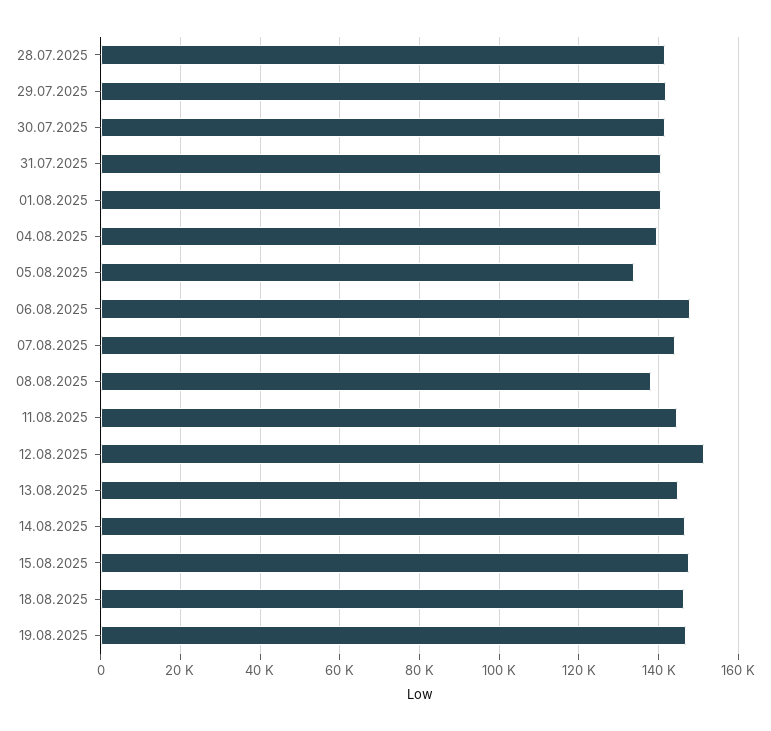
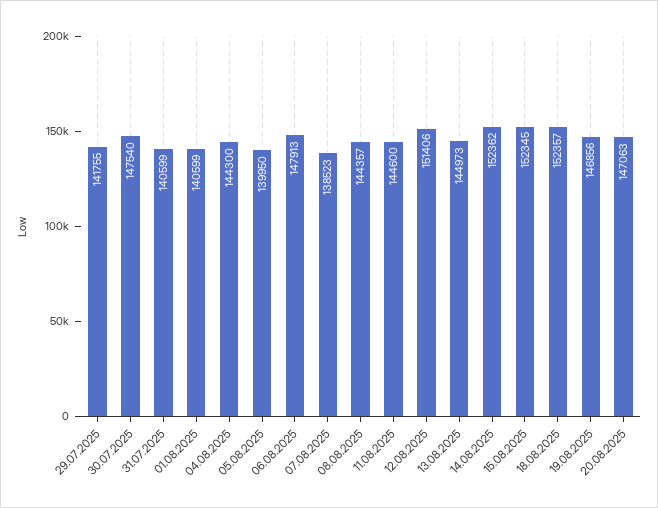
28.07.2025: 142000 -> none
30.07.2025: 142000 -> 147540
04.08.2025: 140000 -> 144300
05.08.2025: 134000 -> 139950
07.08.2025: 144000 -> 138523
08.08.2025: 138000 -> 144357
14.08.2025: 146000 -> 152362
15.08.2025: 148000 -> 152345
18.08.2025: 146000 -> 152357
20.08.2025: none -> 147063

